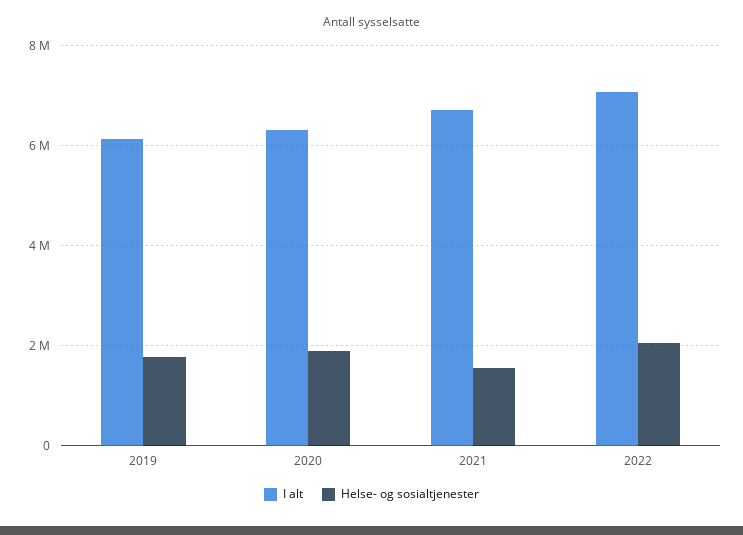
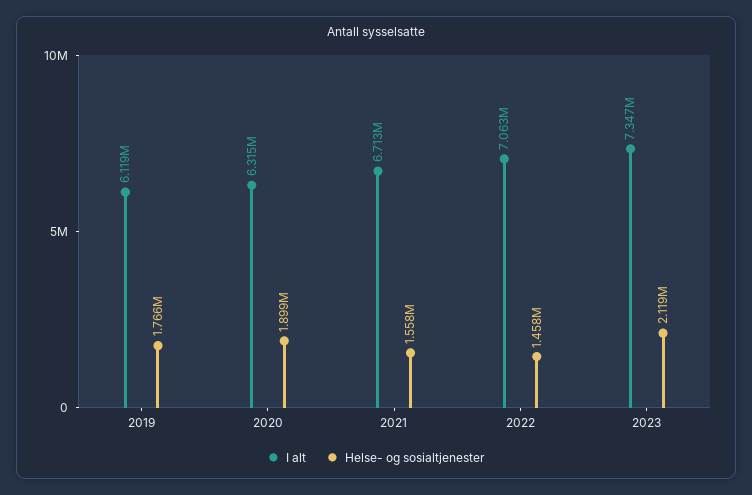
Helse- og sosialtjenester, 2022: 2000000 -> 1458000
I alt, 2023: none -> 7347000
Helse- og sosialtjenester, 2023: none -> 2119000

